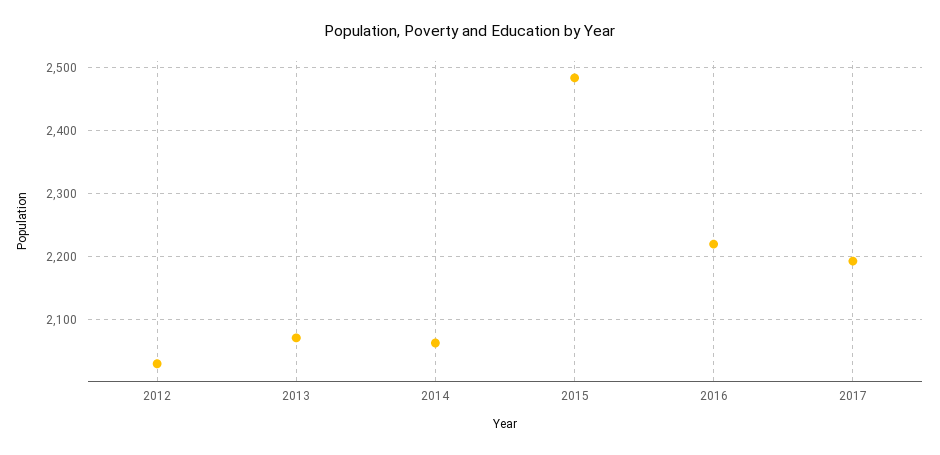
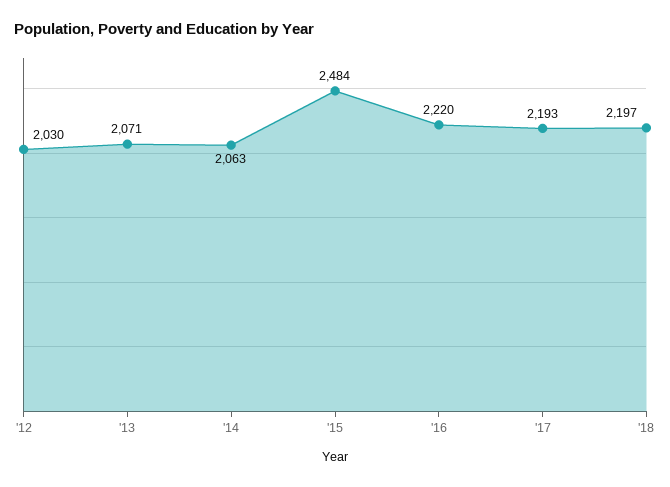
'18: none -> 2197

